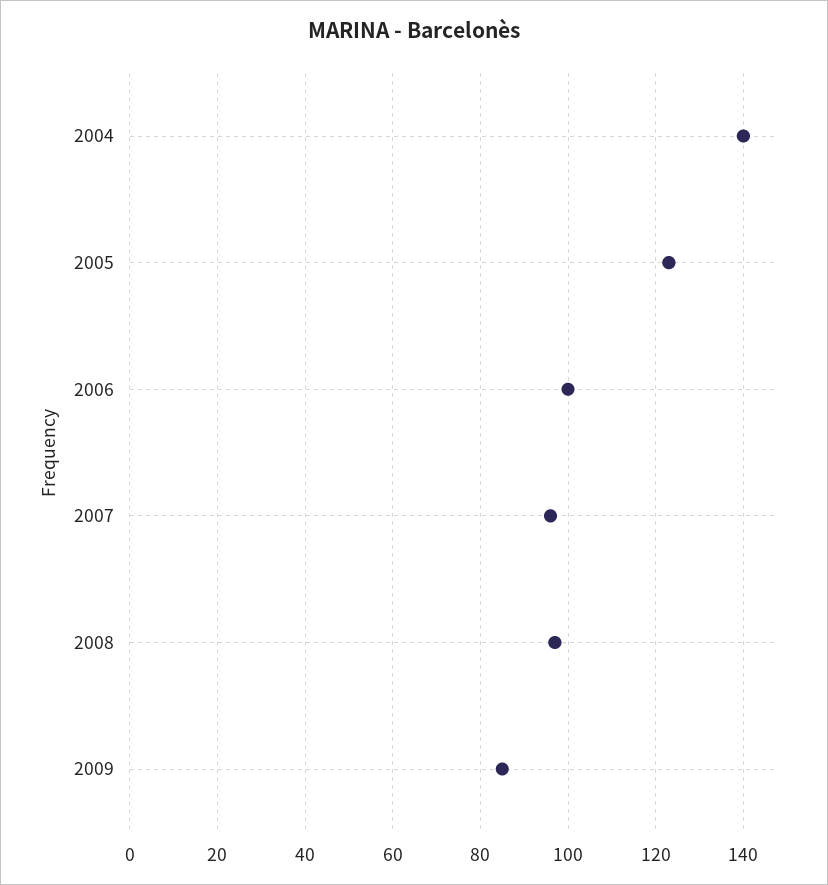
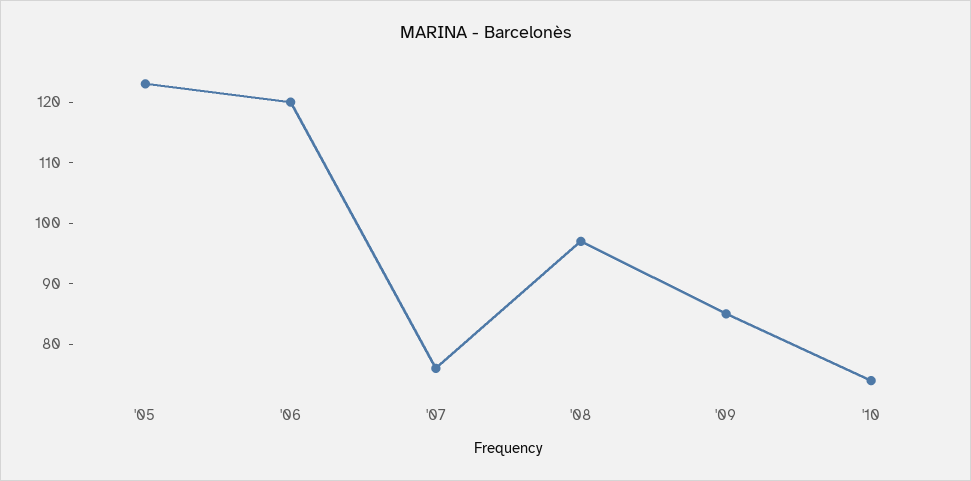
2004: 140 -> none
2006: 100 -> 120
2007: 95 -> 75
'10: none -> 75

